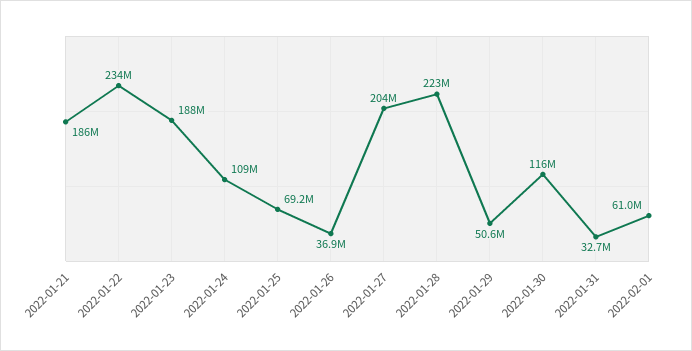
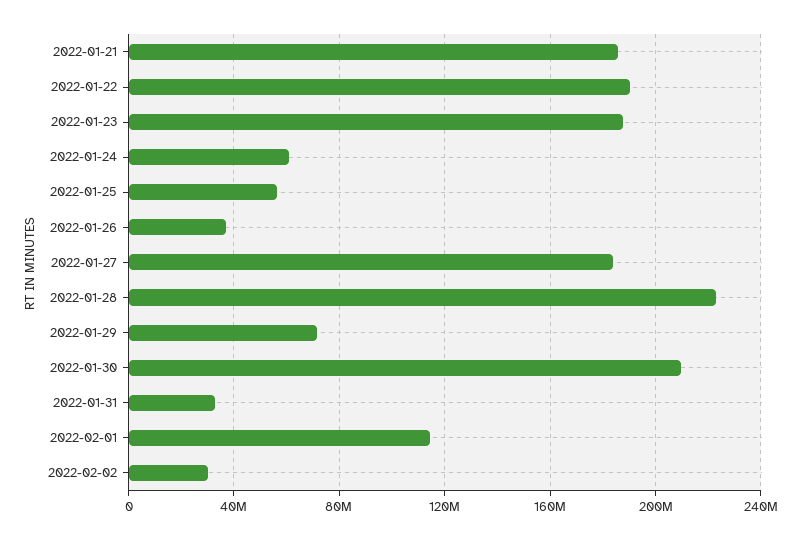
2022-01-22: 234000000 -> 190000000
2022-01-24: 109000000 -> 60000000
2022-01-25: 69200000 -> 55000000
2022-01-27: 204000000 -> 185000000
2022-01-29: 50600000 -> 70000000
2022-01-30: 116000000 -> 210000000
2022-02-01: 61000000 -> 115000000
2022-02-02: none -> 30000000

